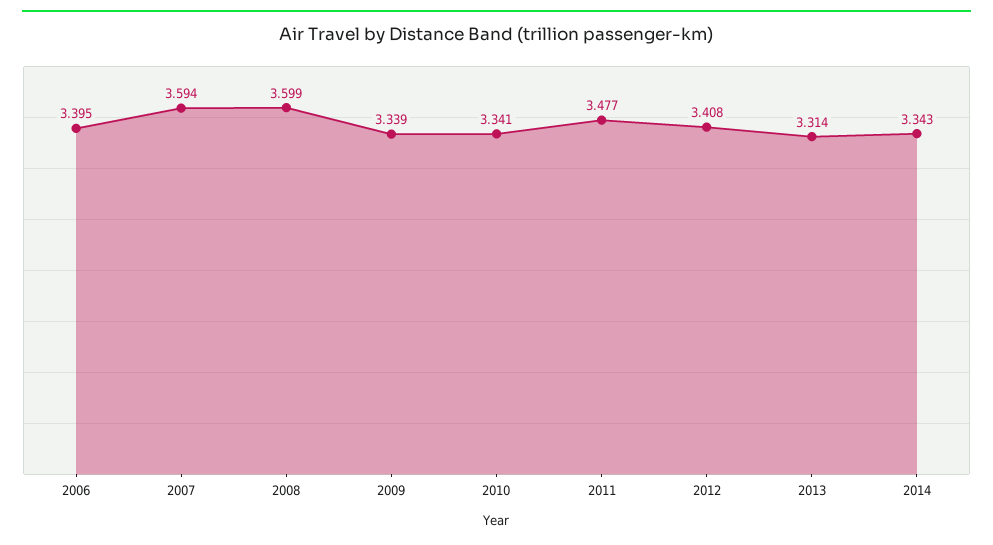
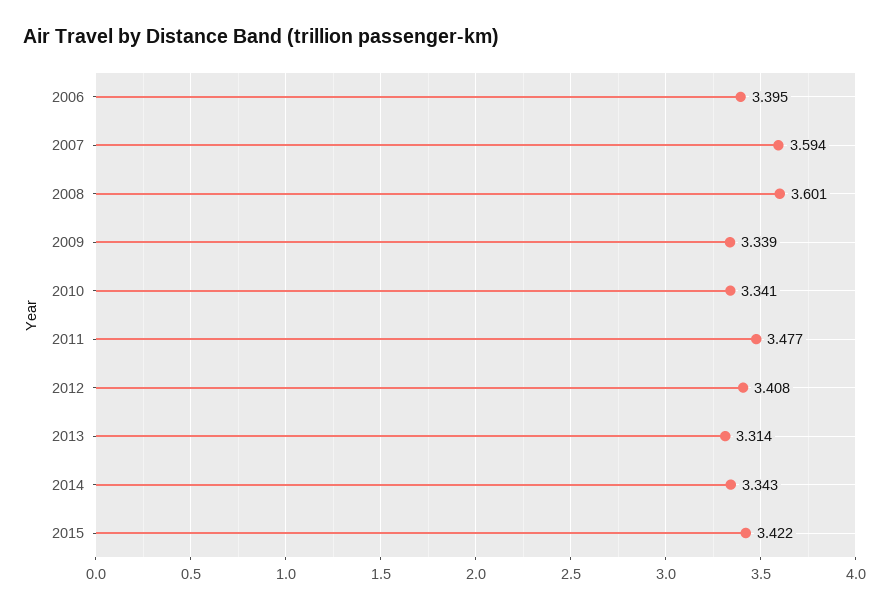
2008: 3.599 -> 3.601
2015: none -> 3.422

